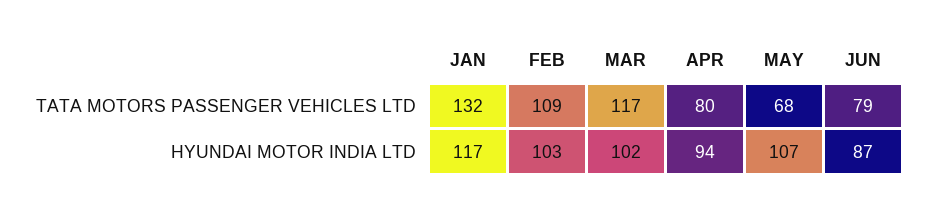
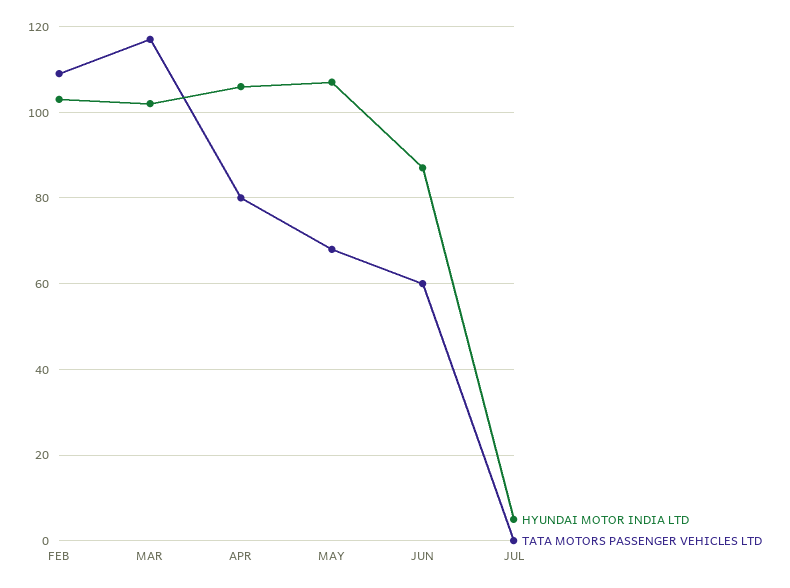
TATA MOTORS PASSENGER VEHICLES LTD, JAN: 132 -> none
TATA MOTORS PASSENGER VEHICLES LTD, JUN: 79 -> 60
HYUNDAI MOTOR INDIA LTD, JAN: 117 -> none
HYUNDAI MOTOR INDIA LTD, APR: 94 -> 105
HYUNDAI MOTOR INDIA LTD, JUL: none -> 5
TATA MOTORS PASSENGER VEHICLES LTD, JUL: none -> 0

